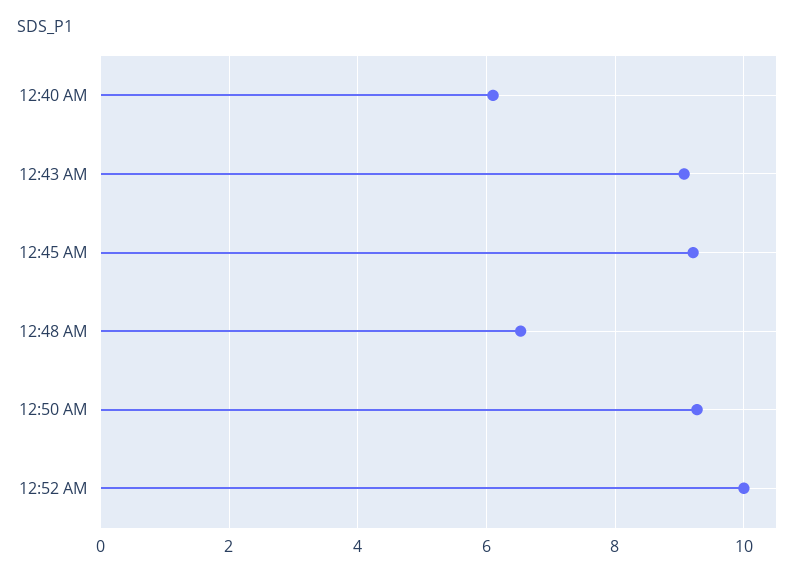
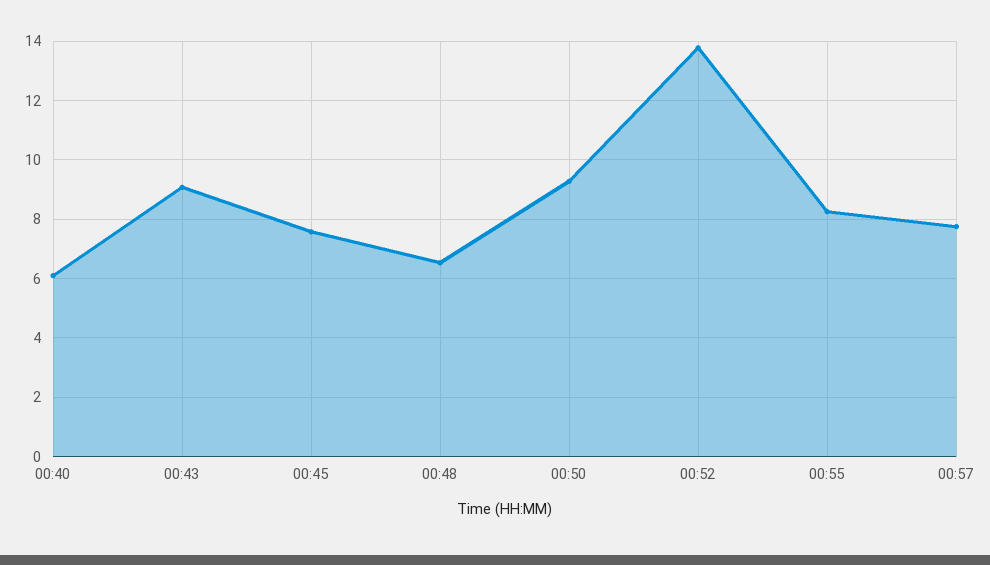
12:45 AM: 9.2 -> 7.5
12:52 AM: 10 -> 13.75
00:55: none -> 8.25
00:57: none -> 7.75

